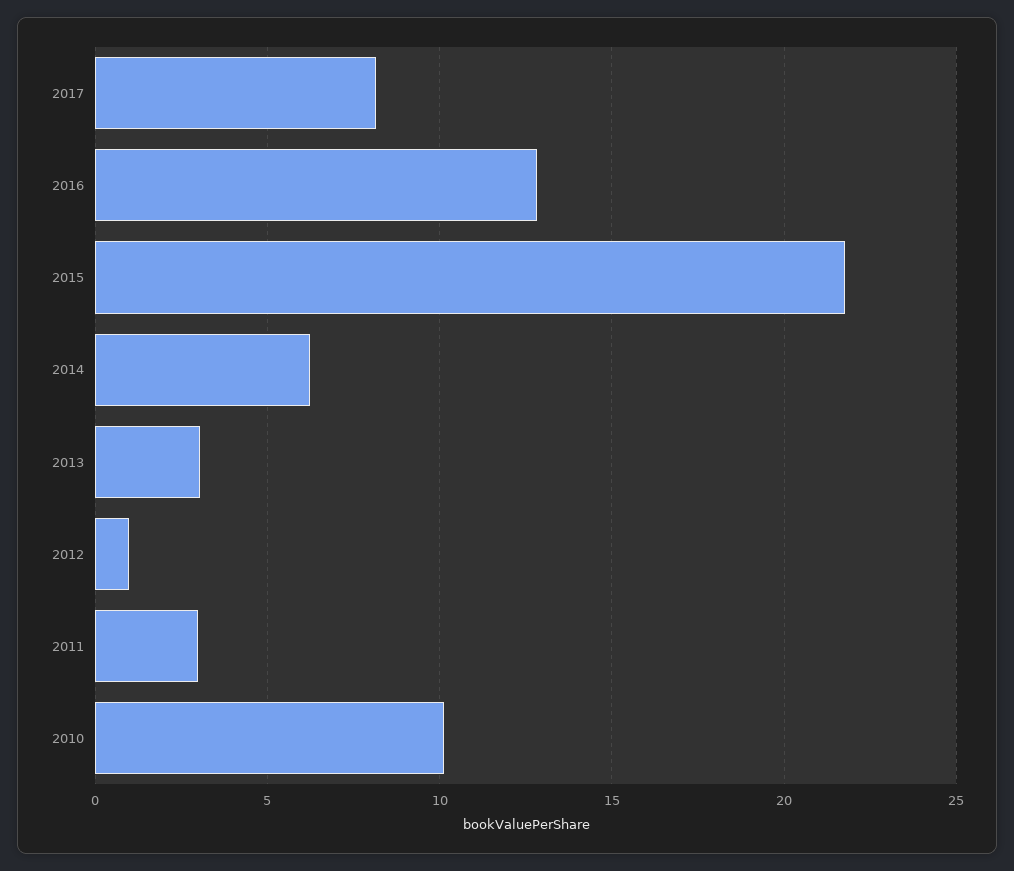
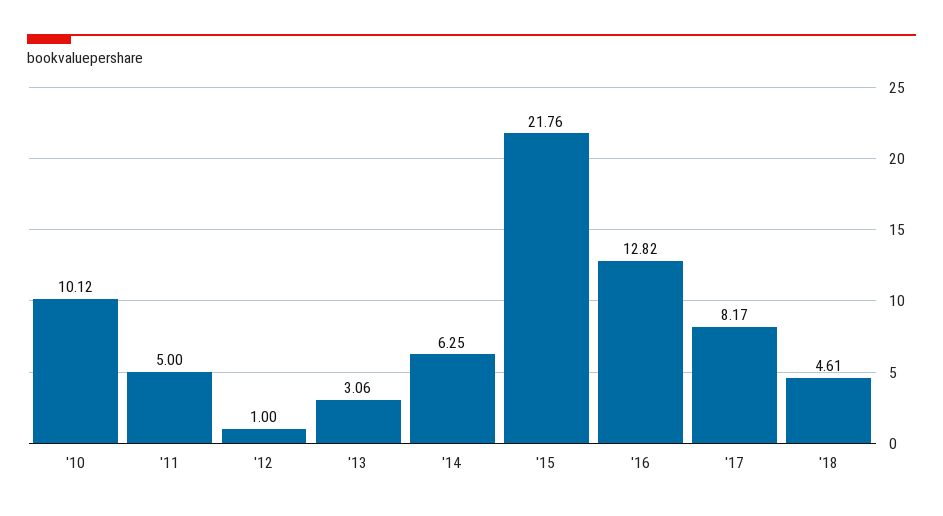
2011: 3 -> 5
'18: none -> 4.61

